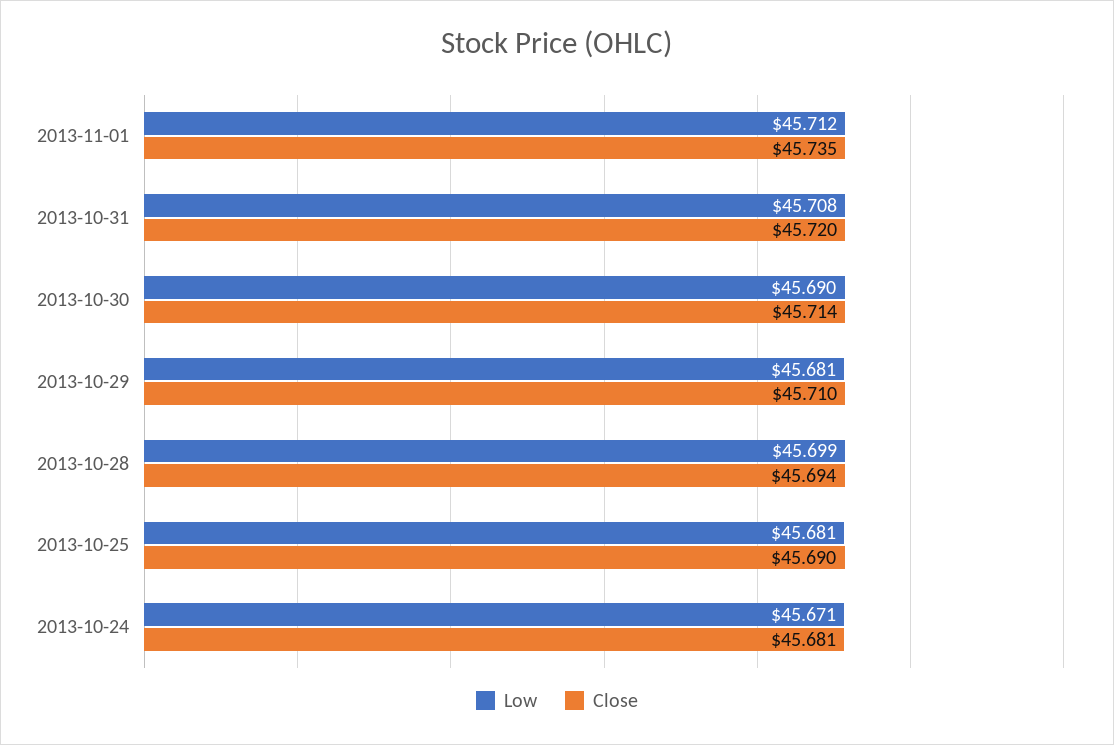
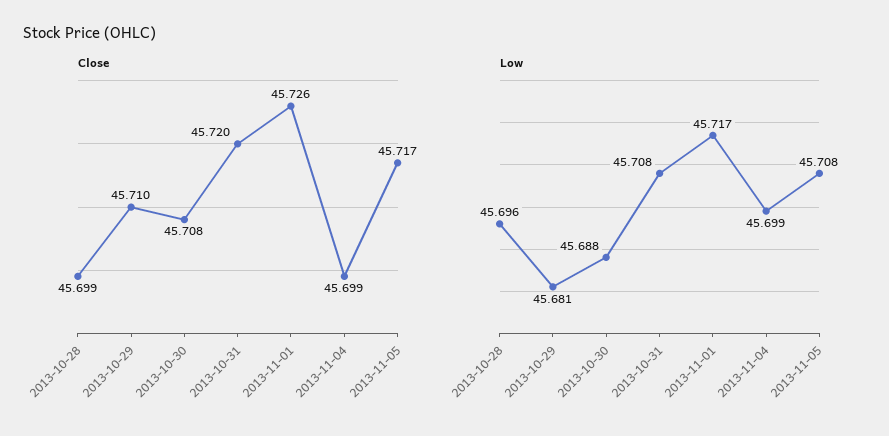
Low, 2013-11-01: 45.712 -> 45.717
Close, 2013-11-01: 45.735 -> 45.726
Low, 2013-10-30: 45.69 -> 45.688
Close, 2013-10-30: 45.714 -> 45.708
Low, 2013-10-28: 45.699 -> 45.696
Close, 2013-10-28: 45.694 -> 45.699
Low, 2013-10-25: 45.681 -> none
Close, 2013-10-25: 45.69 -> none
Low, 2013-10-24: 45.671 -> none
Close, 2013-10-24: 45.681 -> none
Close, 2013-11-04: none -> 45.699
Close, 2013-11-05: none -> 45.717
Low, 2013-11-04: none -> 45.699
Low, 2013-11-05: none -> 45.708

